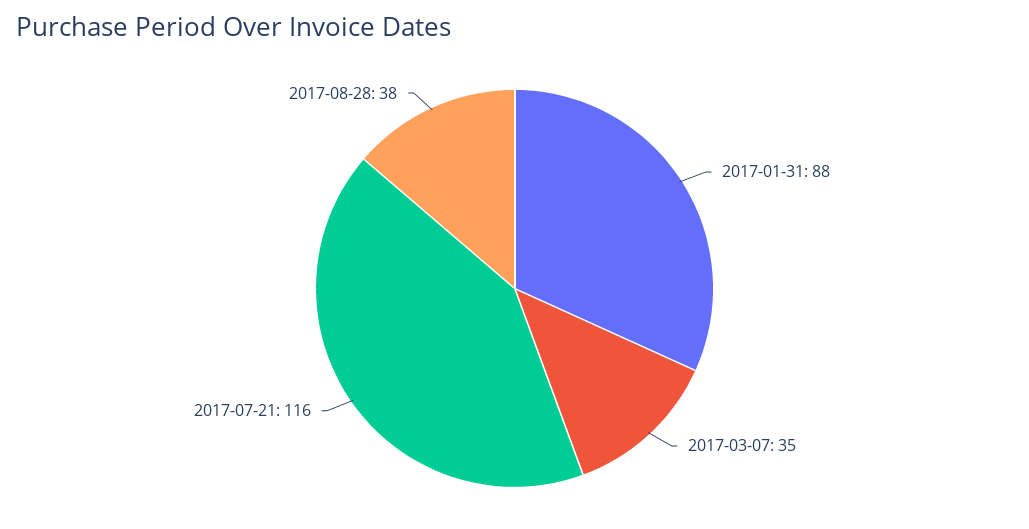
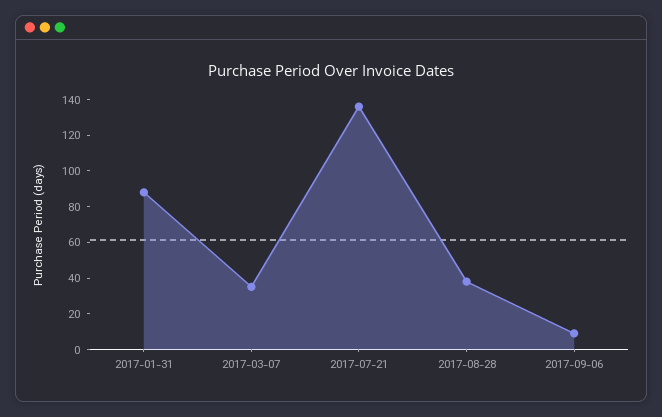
2017-07-21: 116 -> 135
2017-09-06: none -> 10

